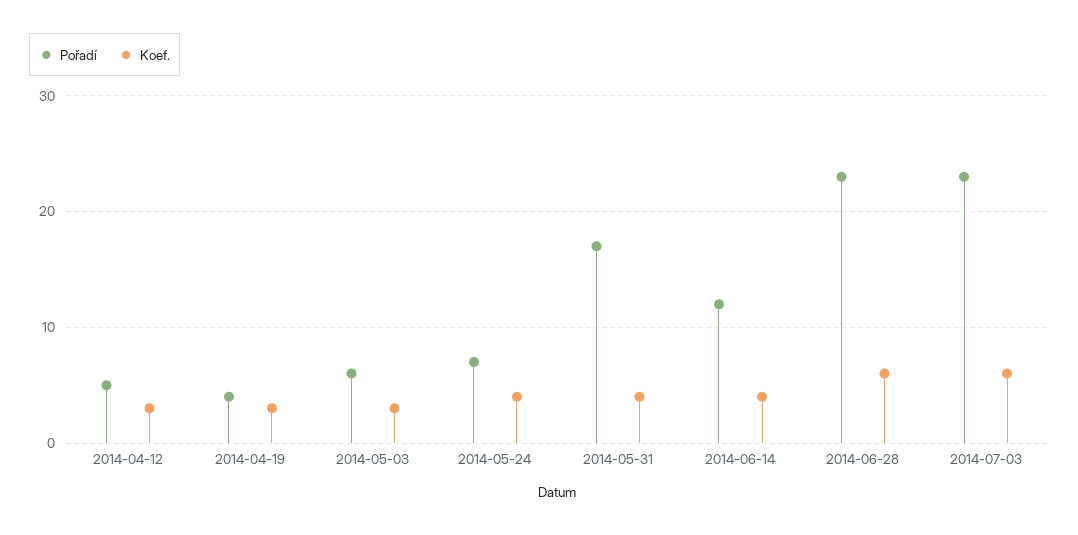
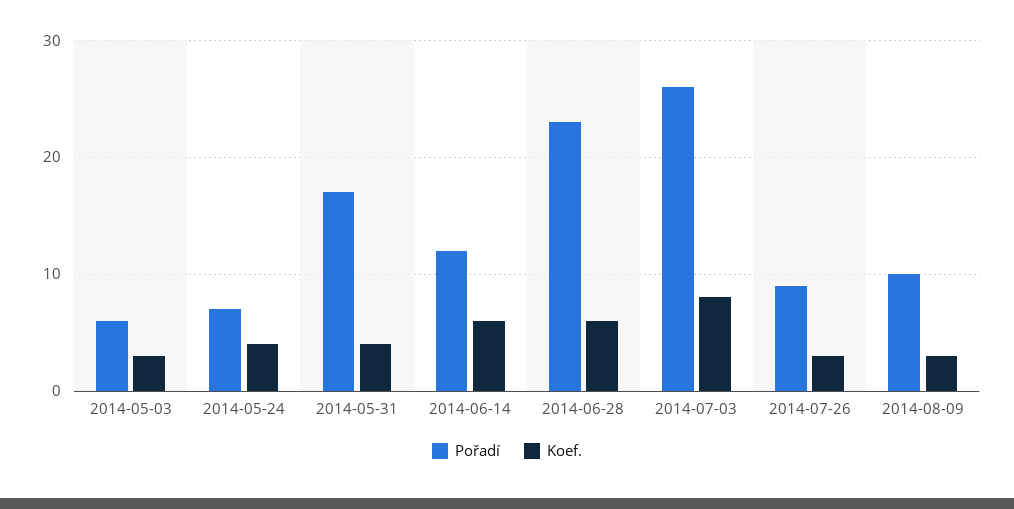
Pořadí, 2014-04-12: 5 -> none
Koef., 2014-04-12: 3 -> none
Pořadí, 2014-04-19: 4 -> none
Koef., 2014-04-19: 3 -> none
Koef., 2014-06-14: 4 -> 6
Pořadí, 2014-07-03: 23 -> 26
Koef., 2014-07-03: 6 -> 8
Pořadí, 2014-07-26: none -> 9
Koef., 2014-07-26: none -> 3
Pořadí, 2014-08-09: none -> 10
Koef., 2014-08-09: none -> 3

